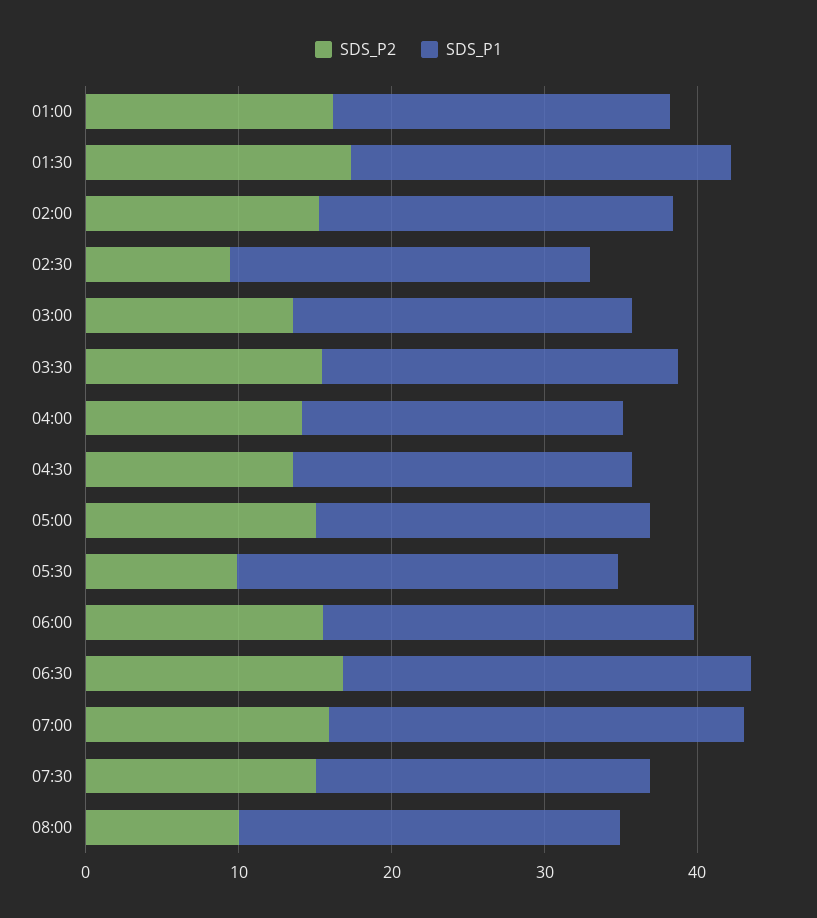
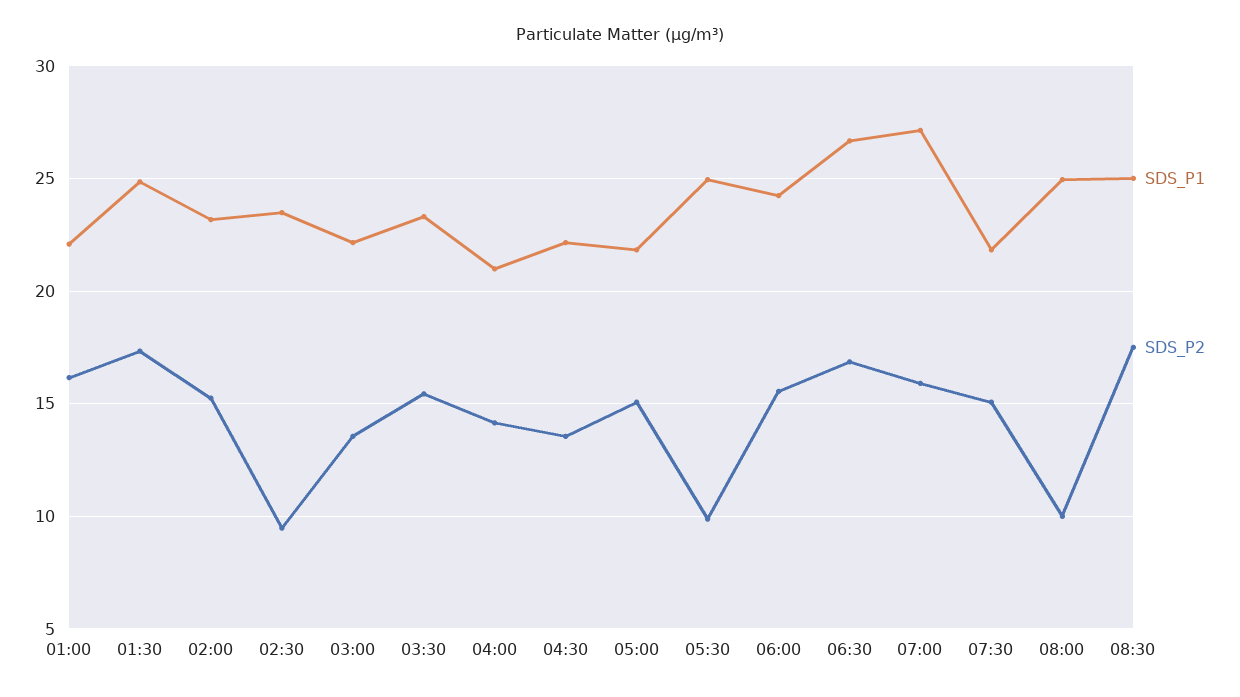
SDS_P1, 08:30: none -> 25
SDS_P2, 08:30: none -> 17.5

